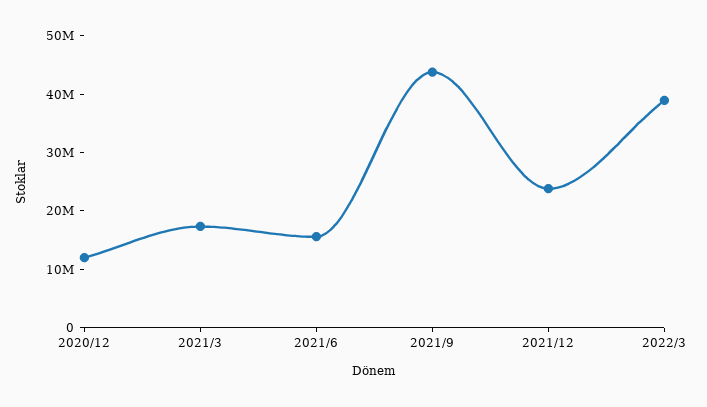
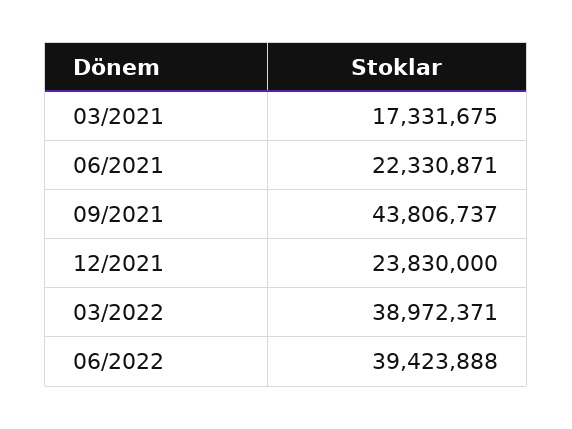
2020/12: 12000000 -> none
2021/6: 16000000 -> 22330871
06/2022: none -> 39423888

